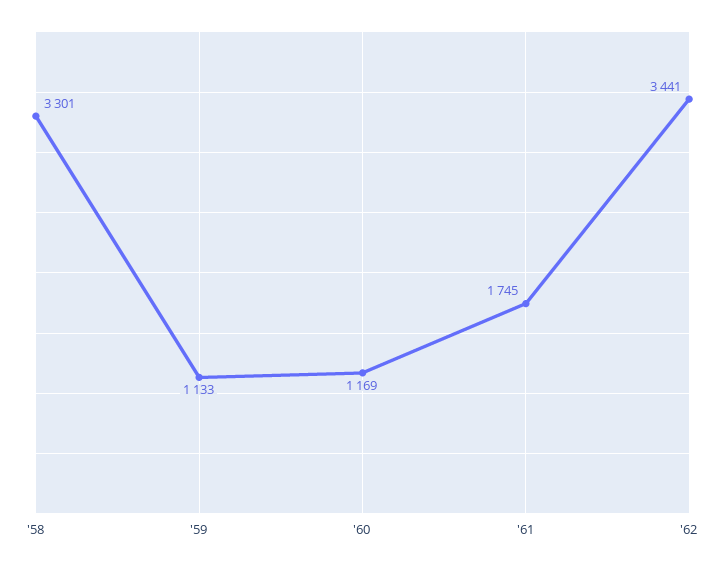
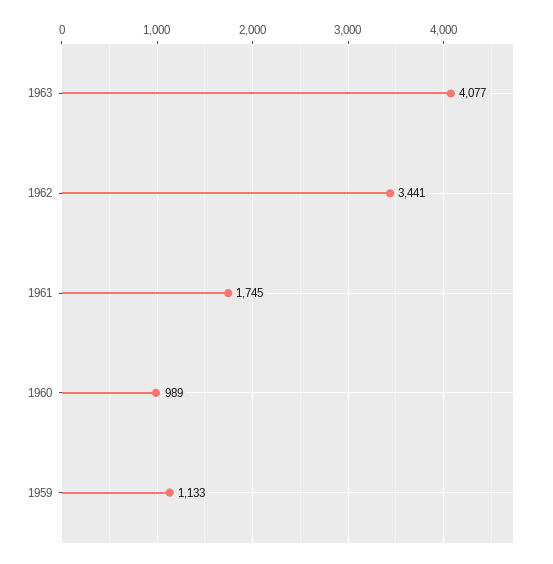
'58: 3301 -> none
'60: 1169 -> 989
1963: none -> 4077

